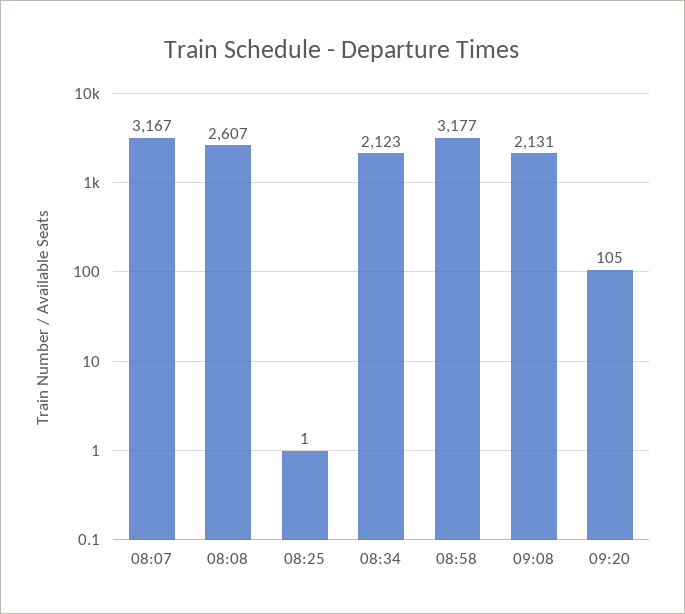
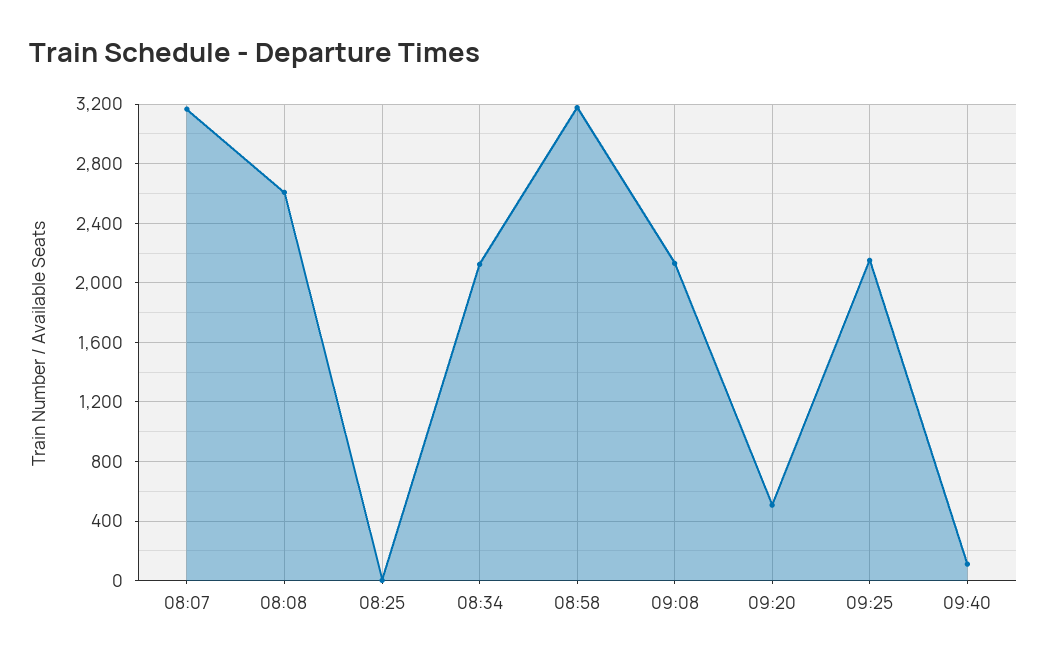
09:20: 105 -> 500
09:25: none -> 2150
09:40: none -> 100

